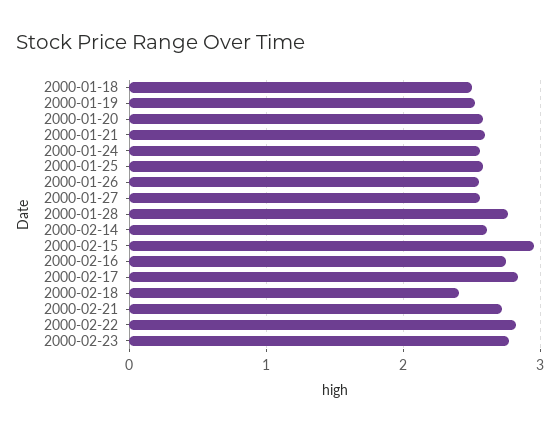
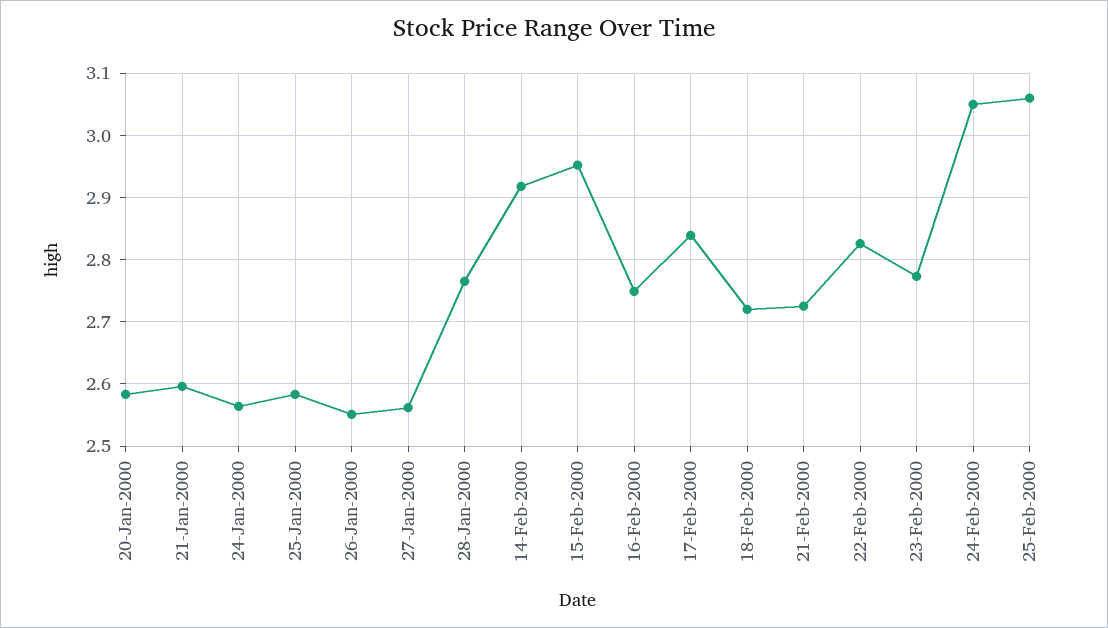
2000-01-18: 2.5 -> none
2000-01-19: 2.5 -> none
2000-02-14: 2.6 -> 2.92
2000-02-18: 2.4 -> 2.72
24-Feb-2000: none -> 3.05
25-Feb-2000: none -> 3.06

